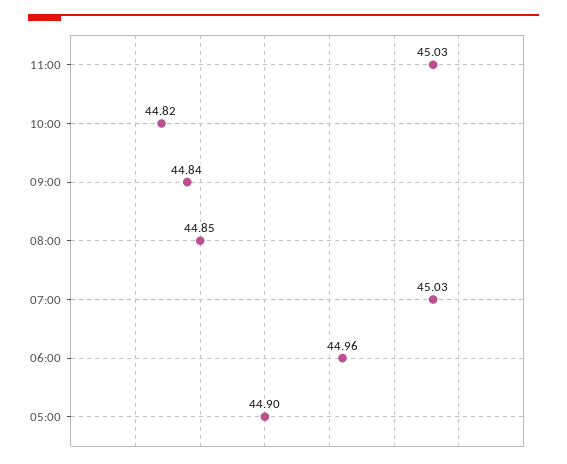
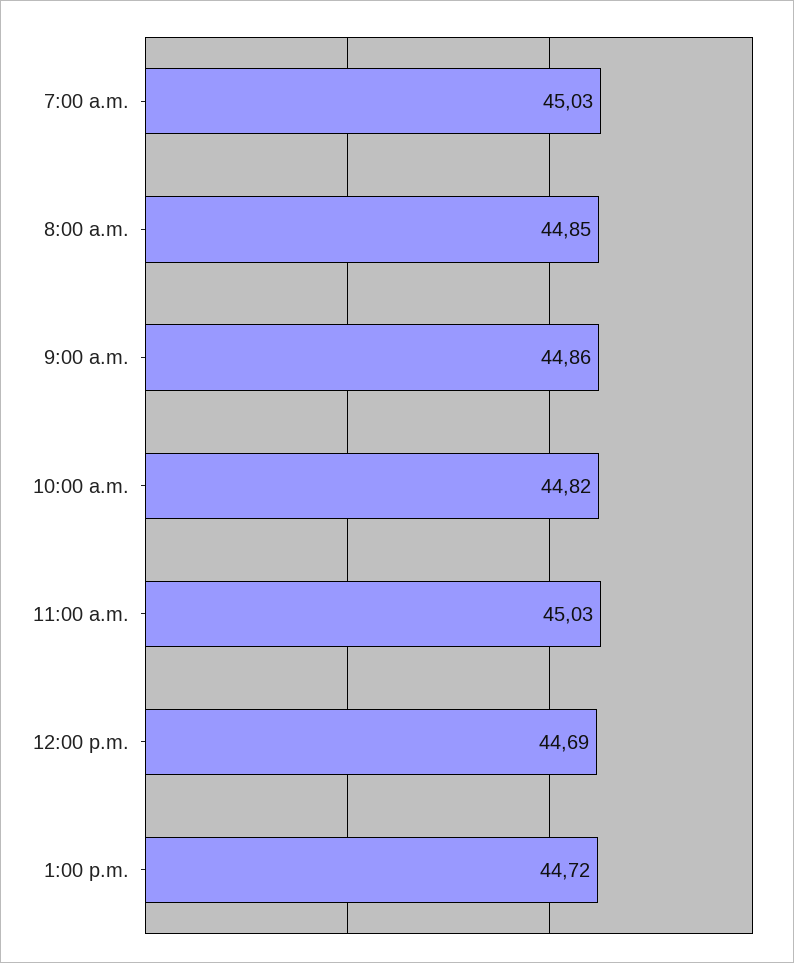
09:00: 44.84 -> 44.86
06:00: 44.96 -> none
05:00: 44.9 -> none
12:00 p.m.: none -> 44.69
1:00 p.m.: none -> 44.72

